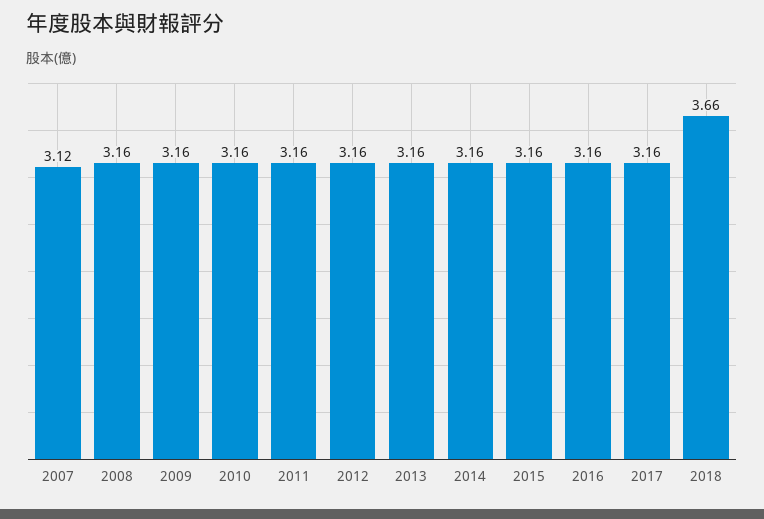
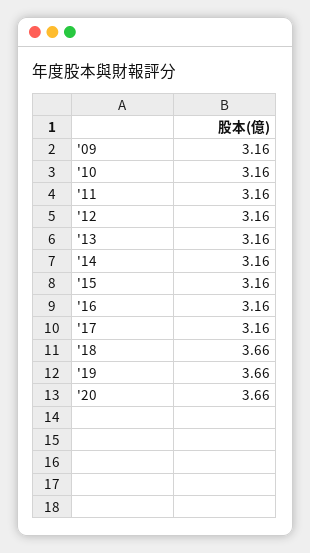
2007: 3.12 -> none
2008: 3.16 -> none
'19: none -> 3.66
'20: none -> 3.66

